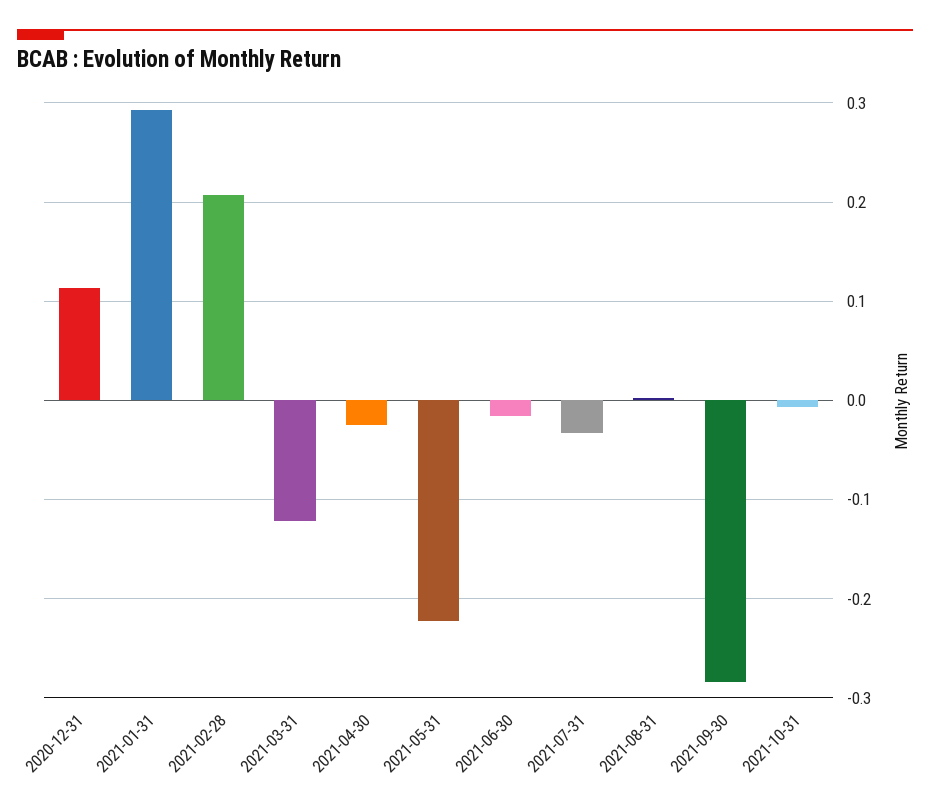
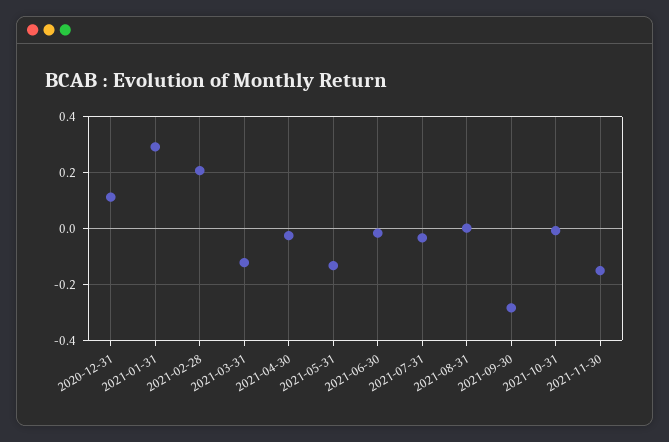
2021-05-31: -0.22 -> -0.125
2021-11-30: none -> -0.15

